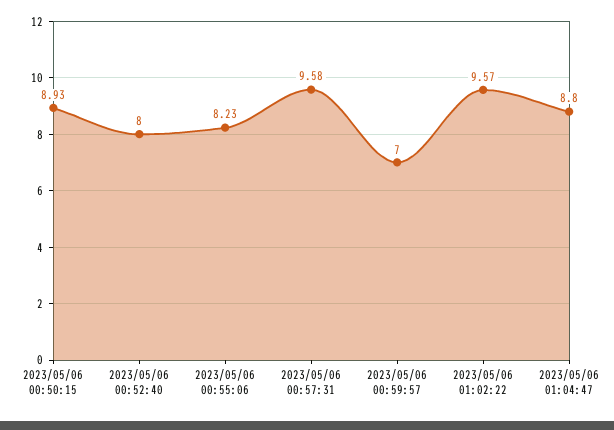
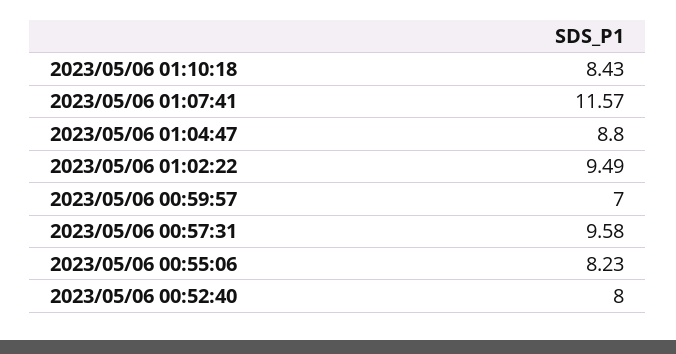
2023/05/06 00:50:15: 8.93 -> none
2023/05/06 01:02:22: 9.57 -> 9.49
2023/05/06 01:10:18: none -> 8.43
2023/05/06 01:07:41: none -> 11.57

